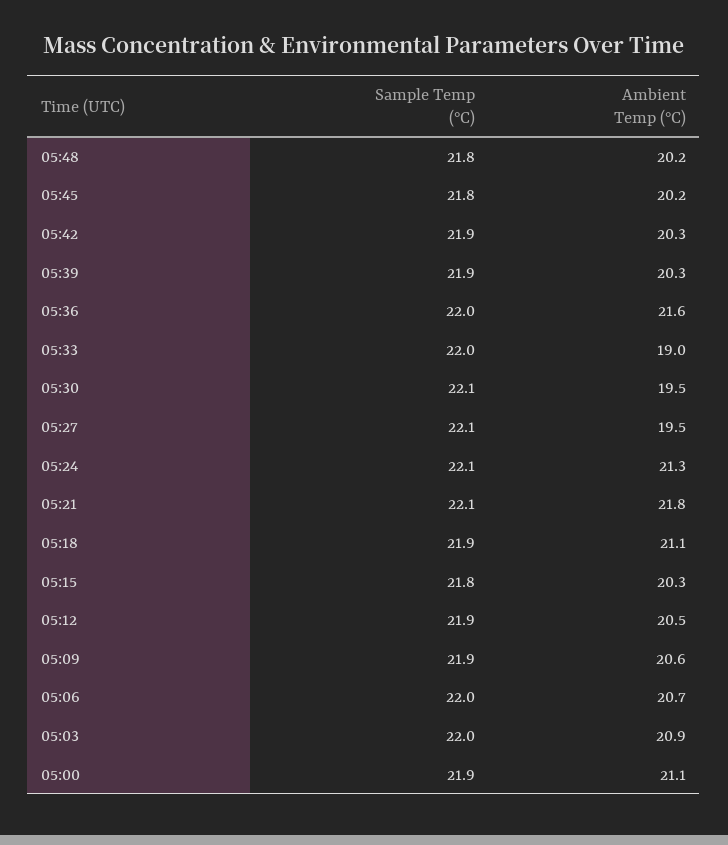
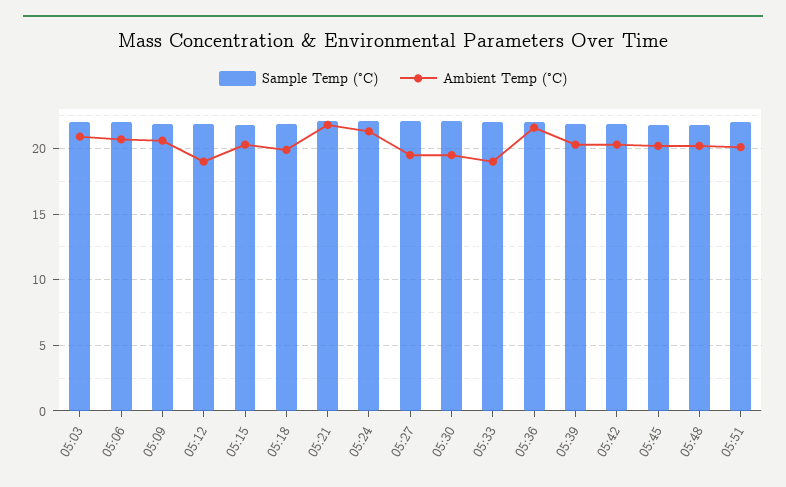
Ambient Temp (°C), 05:18: 21.1 -> 20
Ambient Temp (°C), 05:12: 20.5 -> 19
Sample Temp (°C), 05:00: 21.9 -> none
Ambient Temp (°C), 05:00: 21.1 -> none
Sample Temp (°C), 05:51: none -> 22
Ambient Temp (°C), 05:51: none -> 20

